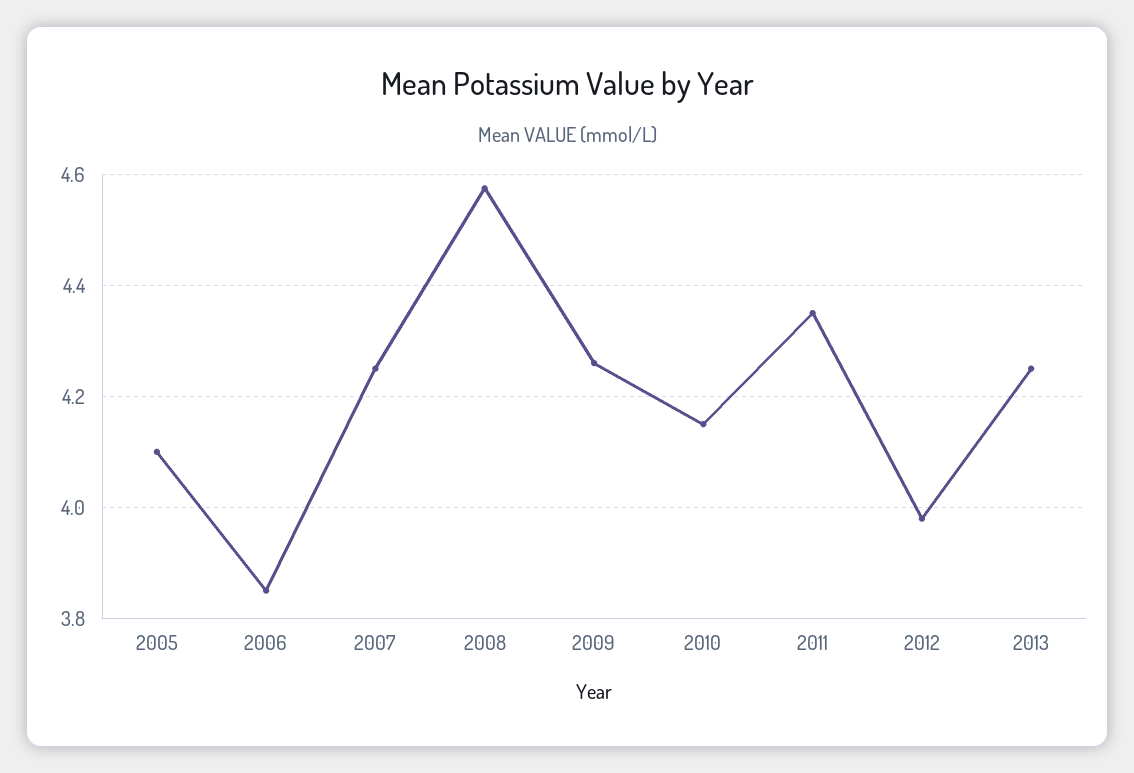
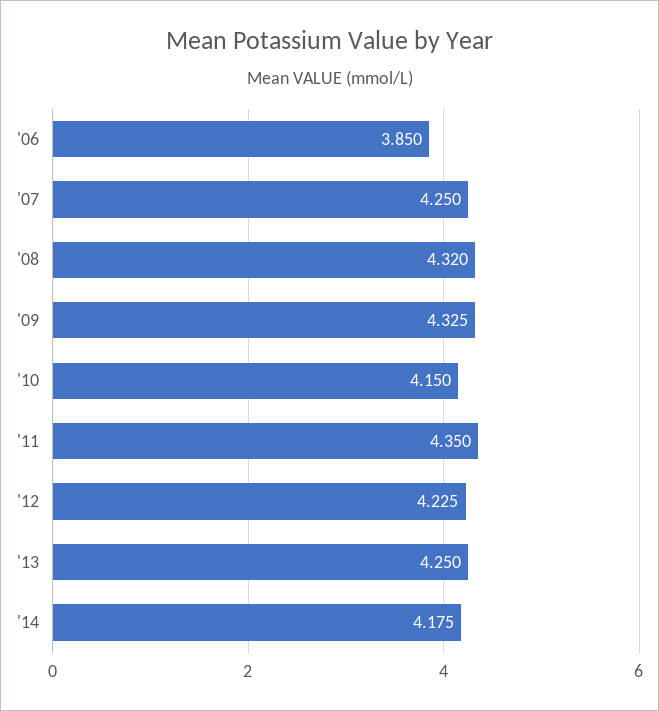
2005: 4.1 -> none
2008: 4.58 -> 4.32
2009: 4.26 -> 4.325
2012: 3.98 -> 4.225
'14: none -> 4.175

